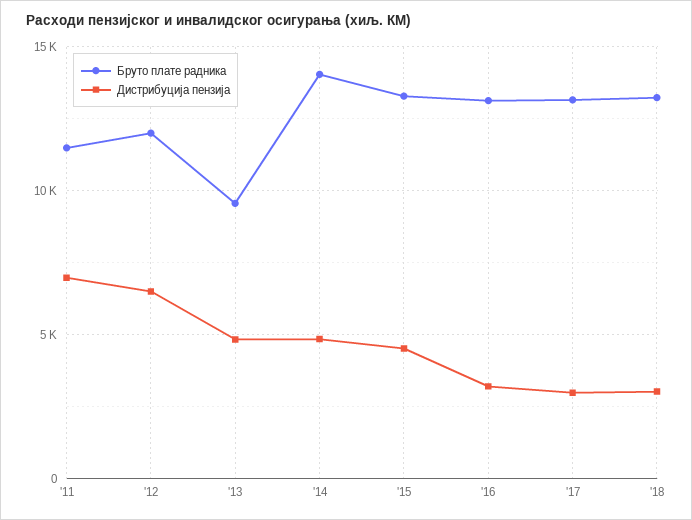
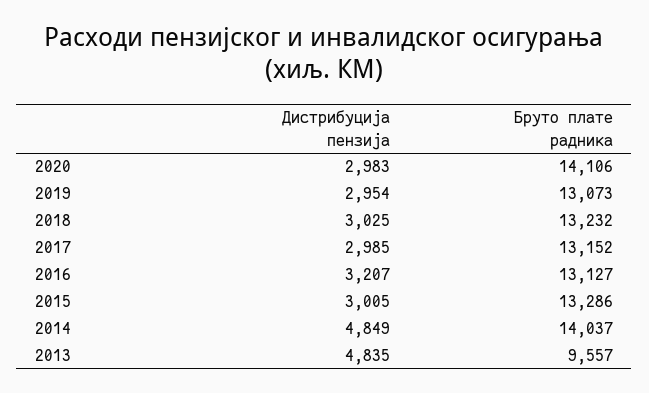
Бруто плате радника, '11: 11500 -> none
Дистрибуција пензија, '11: 7000 -> none
Бруто плате радника, '12: 12000 -> none
Дистрибуција пензија, '12: 6500 -> none
Дистрибуција пензија, '15: 4500 -> 3005
Дистрибуција пензија, 2020: none -> 2983
Бруто плате радника, 2020: none -> 14106
Дистрибуција пензија, 2019: none -> 2954
Бруто плате радника, 2019: none -> 13073

